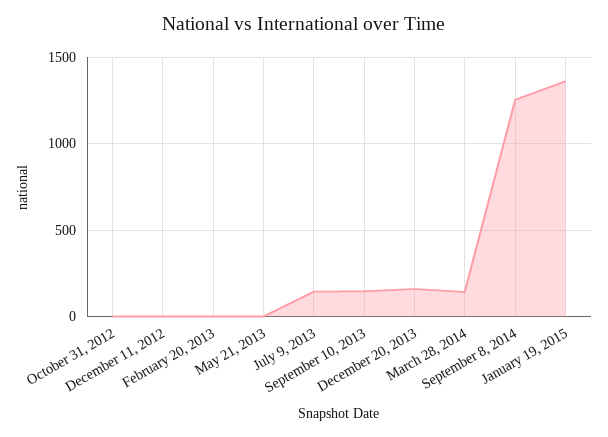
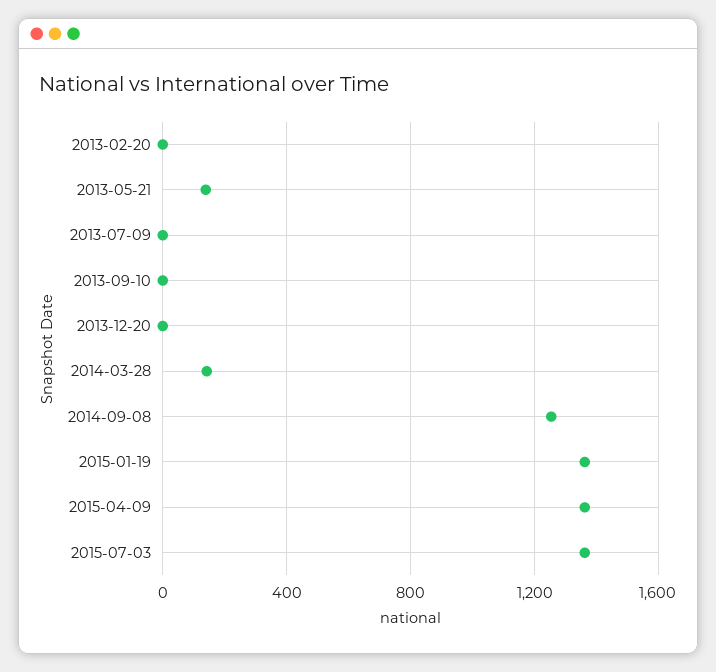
October 31, 2012: 0 -> none
December 11, 2012: 0 -> none
May 21, 2013: 0 -> 150
July 9, 2013: 150 -> 0
September 10, 2013: 150 -> 0
December 20, 2013: 150 -> 0
2015-04-09: none -> 1350
2015-07-03: none -> 1350

